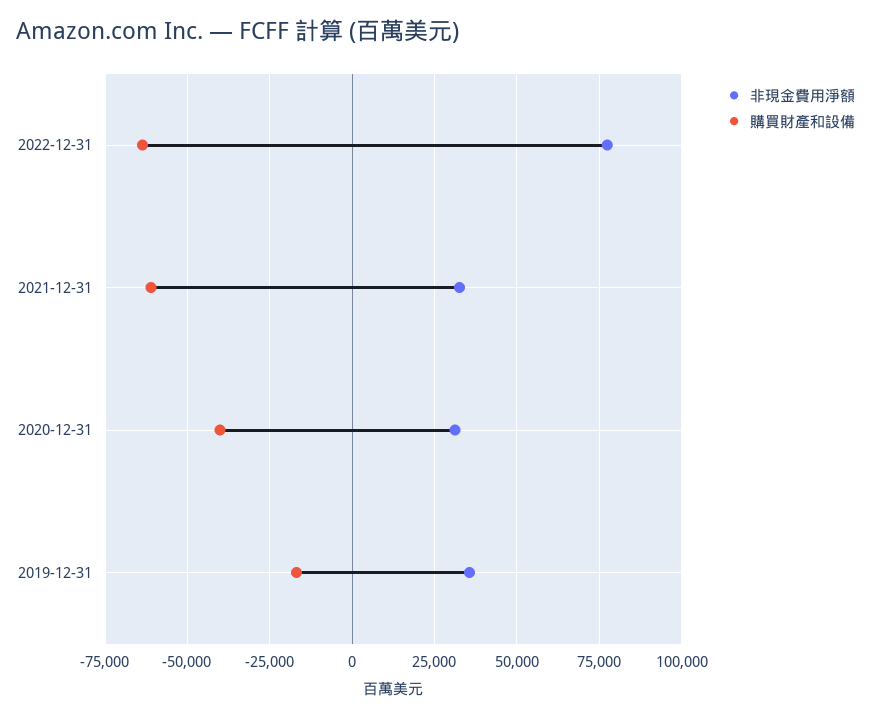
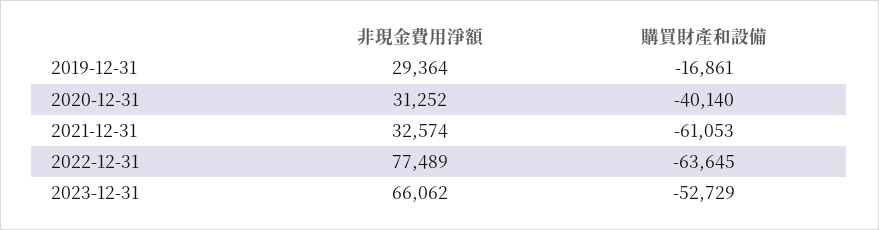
非現金費用淨額, 2019-12-31: 35000 -> 29364
非現金費用淨額, 2023-12-31: none -> 66062
購買財產和設備, 2023-12-31: none -> -52729

